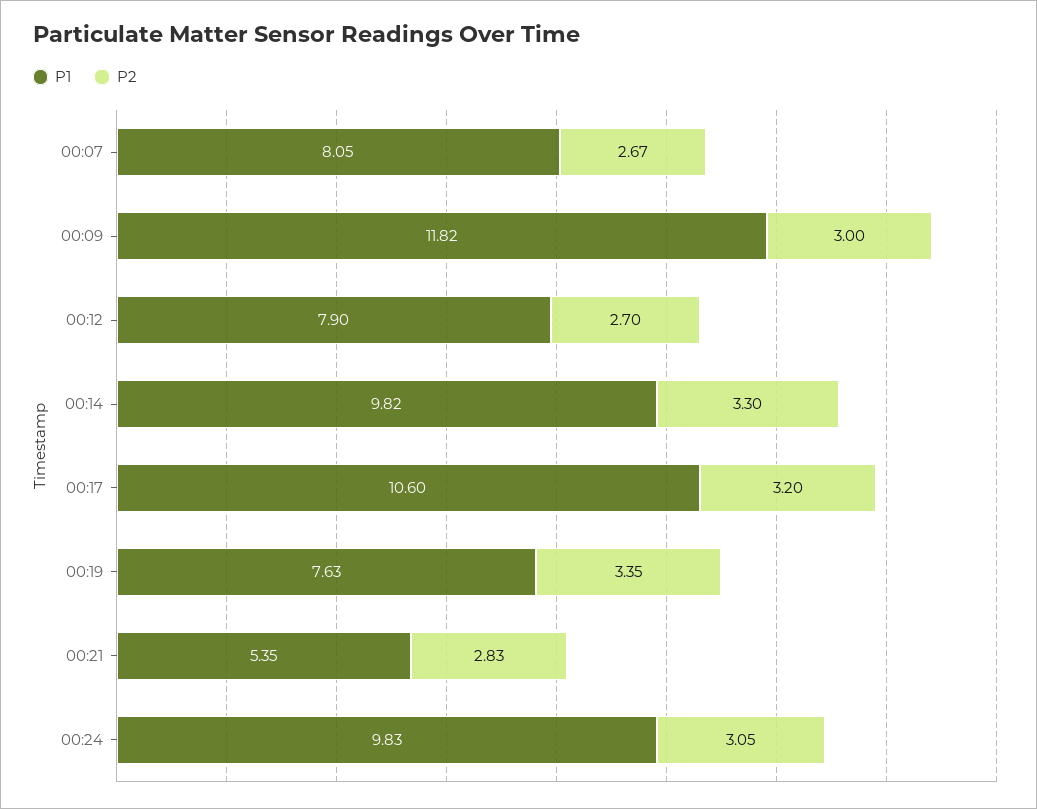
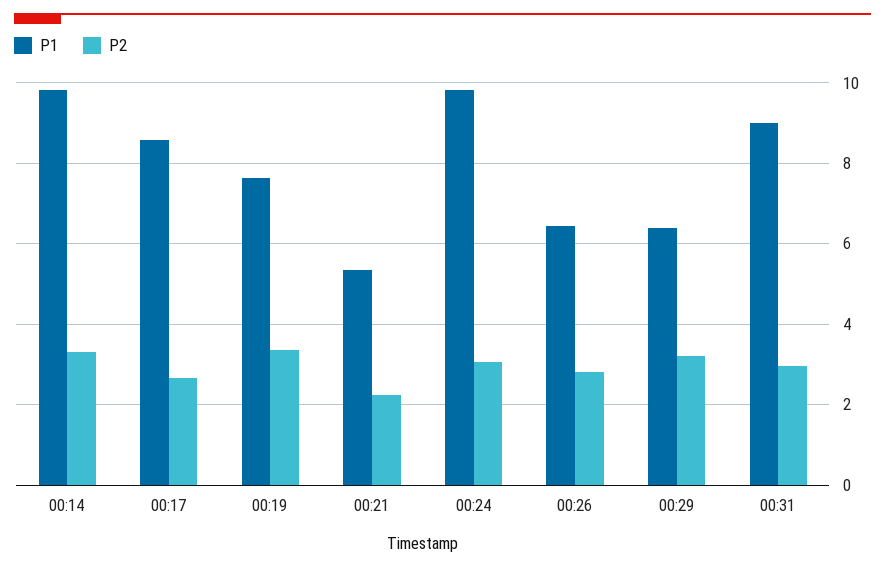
P1, 00:07: 8.05 -> none
P2, 00:07: 2.67 -> none
P1, 00:09: 11.82 -> none
P2, 00:09: 3 -> none
P1, 00:12: 7.9 -> none
P2, 00:12: 2.7 -> none
P1, 00:17: 10.6 -> 8.6
P2, 00:17: 3.2 -> 2.6
P2, 00:21: 2.83 -> 2.2
P1, 00:26: none -> 6.4
P2, 00:26: none -> 2.8
P1, 00:29: none -> 6.4
P2, 00:29: none -> 3.2
P1, 00:31: none -> 9
P2, 00:31: none -> 3

